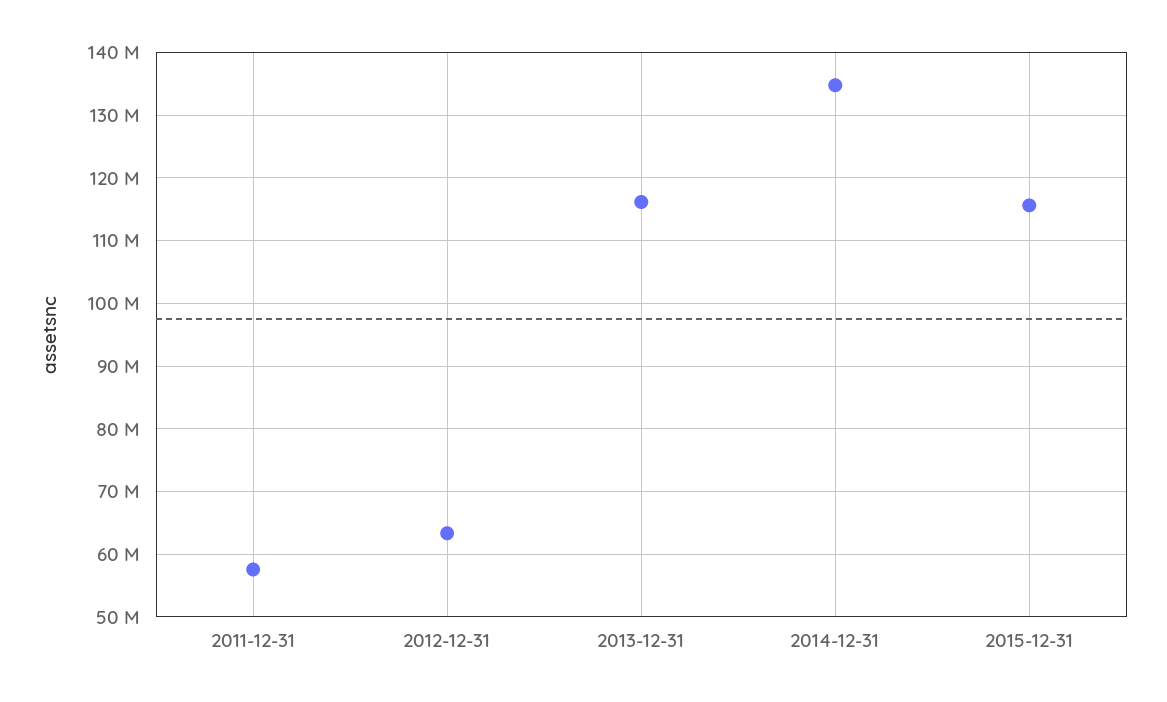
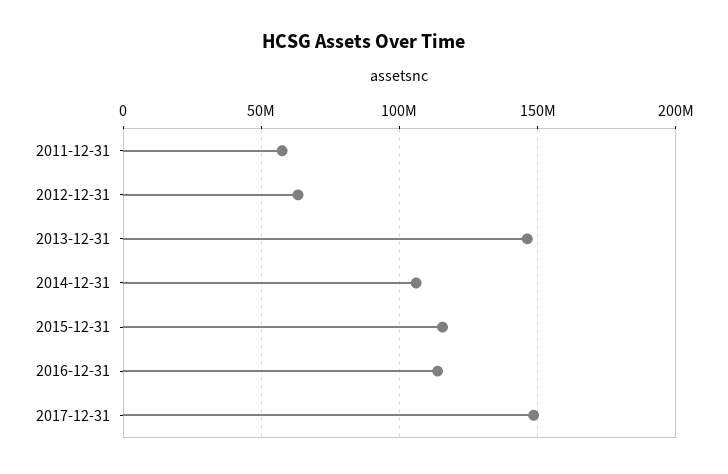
2013-12-31: 116000000 -> 145000000
2014-12-31: 135000000 -> 105000000
2016-12-31: none -> 115000000
2017-12-31: none -> 150000000

